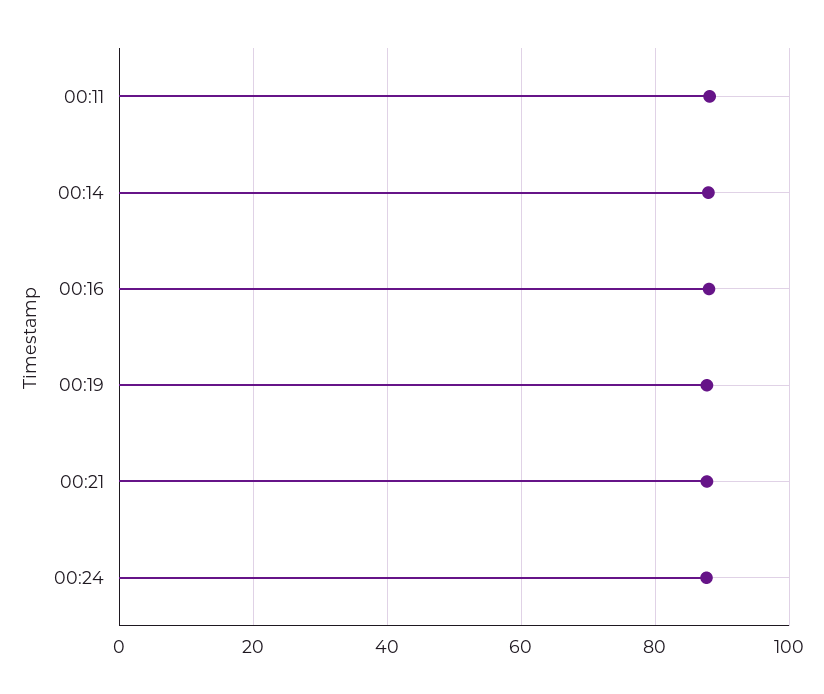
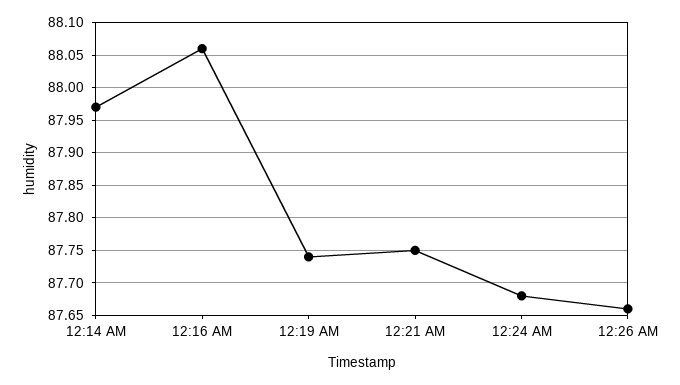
00:11: 88 -> none
12:26 AM: none -> 87.66

